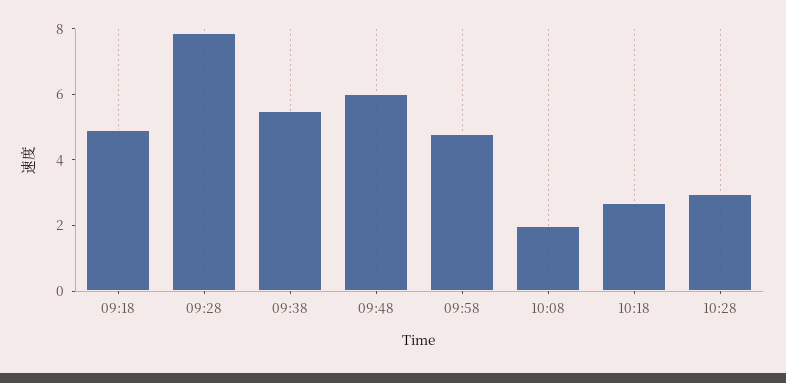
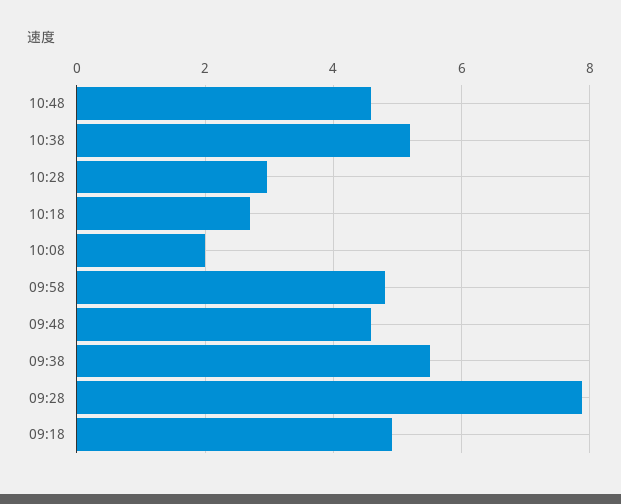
09:48: 6 -> 4.6
10:48: none -> 4.6
10:38: none -> 5.2

